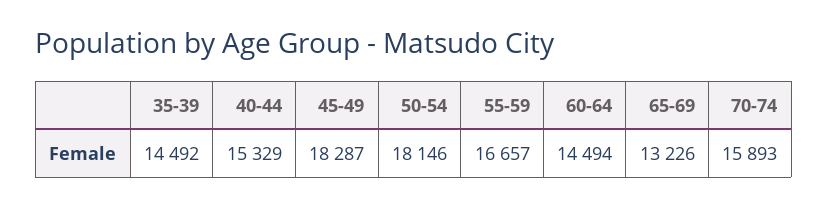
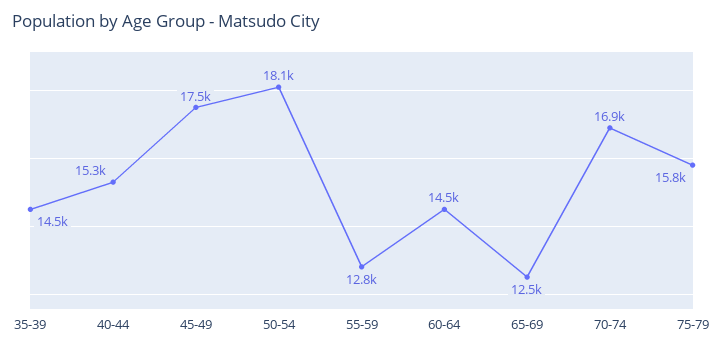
45-49: 18287 -> 17500
55-59: 16657 -> 12800
65-69: 13226 -> 12500
70-74: 15893 -> 16900
75-79: none -> 15800

